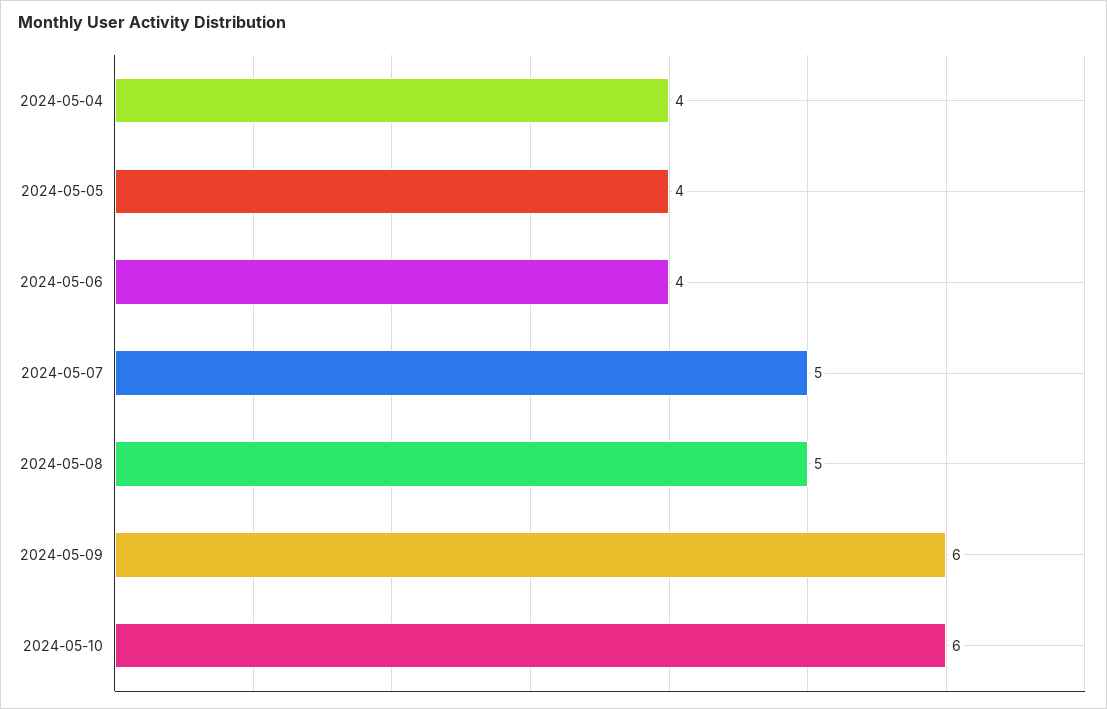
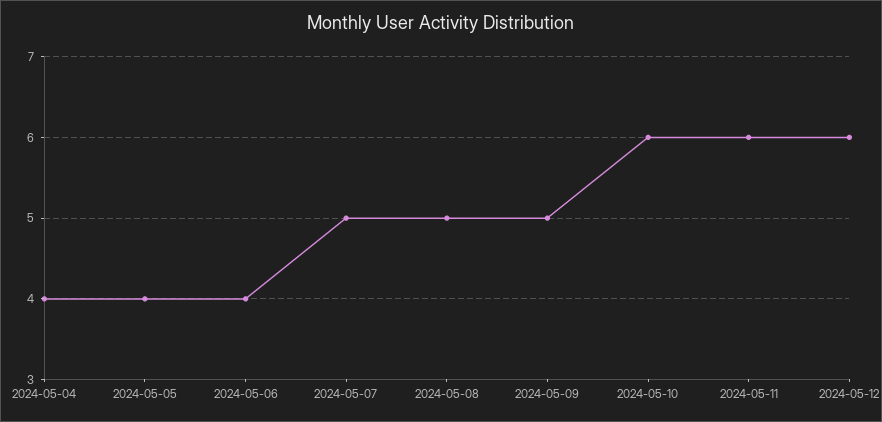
2024-05-09: 6 -> 5
2024-05-11: none -> 6
2024-05-12: none -> 6

